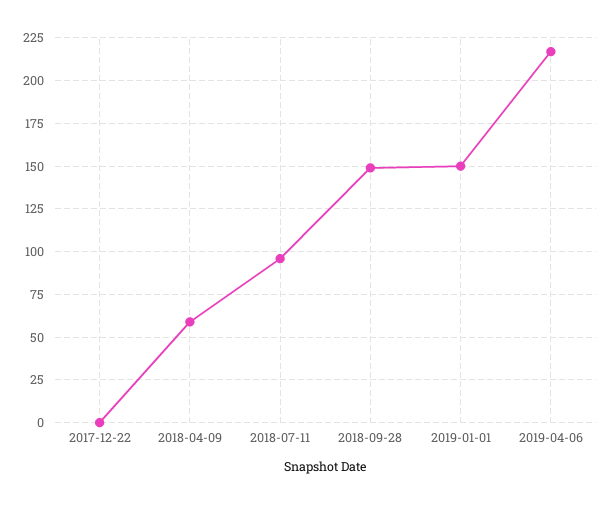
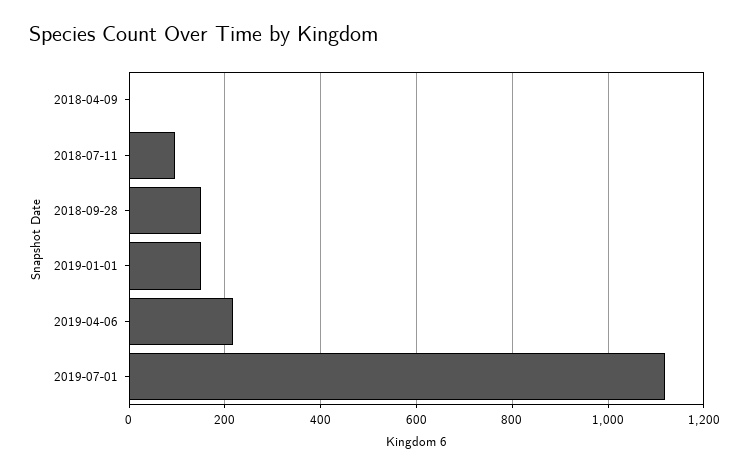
2017-12-22: 0 -> none
2018-04-09: 60 -> 0
2019-07-01: none -> 1120

